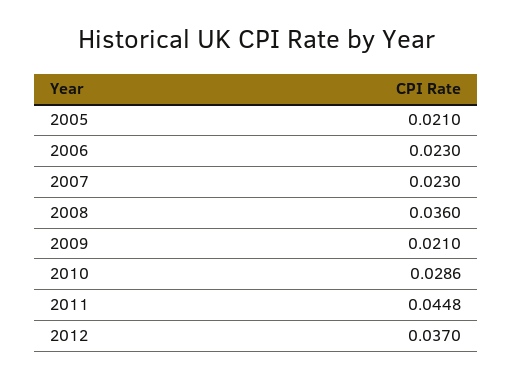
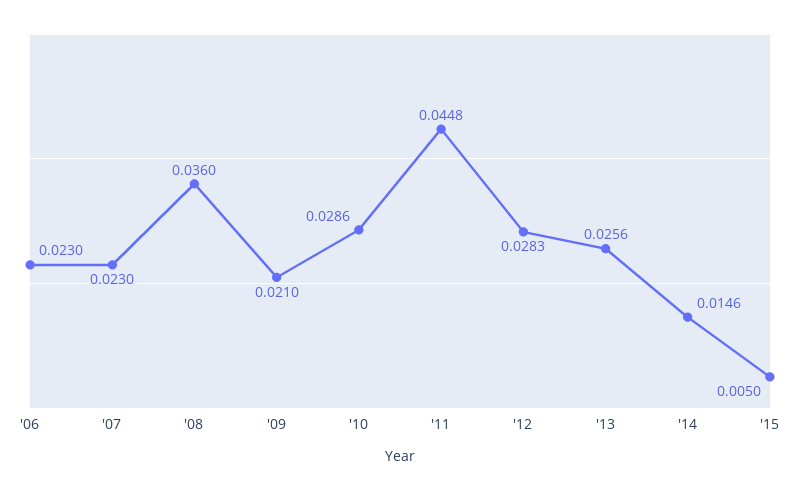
2005: 0.021 -> none
2012: 0.037 -> 0.0283
'13: none -> 0.0256
'14: none -> 0.0146
'15: none -> 0.005

